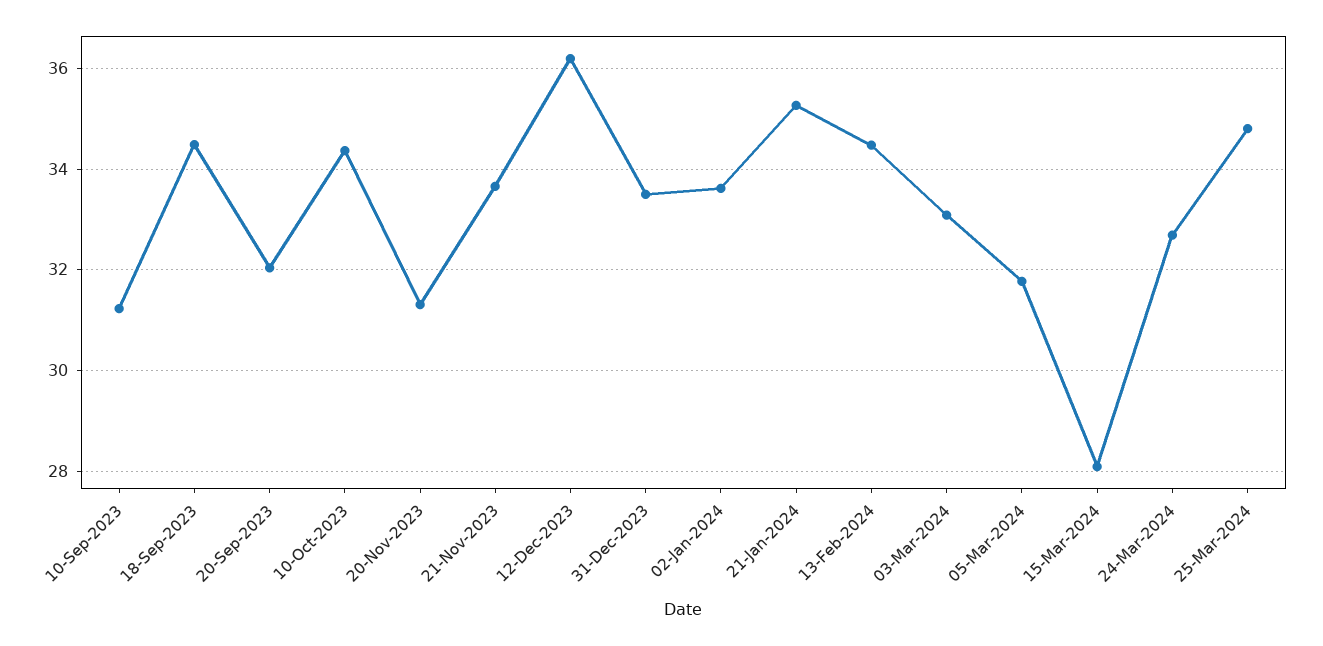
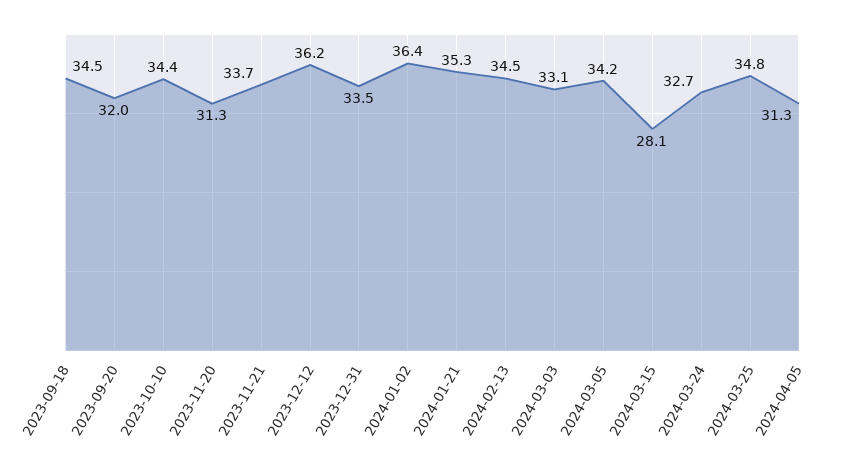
10-Sep-2023: 31.2 -> none
02-Jan-2024: 33.6 -> 36.4
05-Mar-2024: 31.8 -> 34.2
2024-04-05: none -> 31.3

